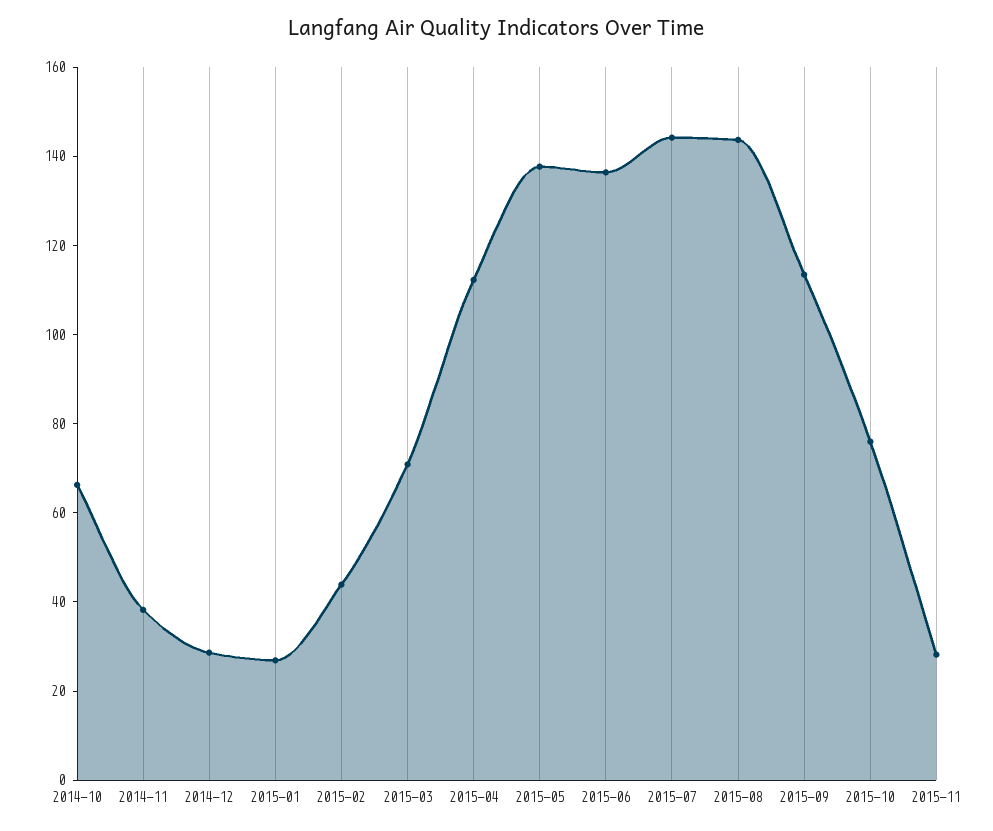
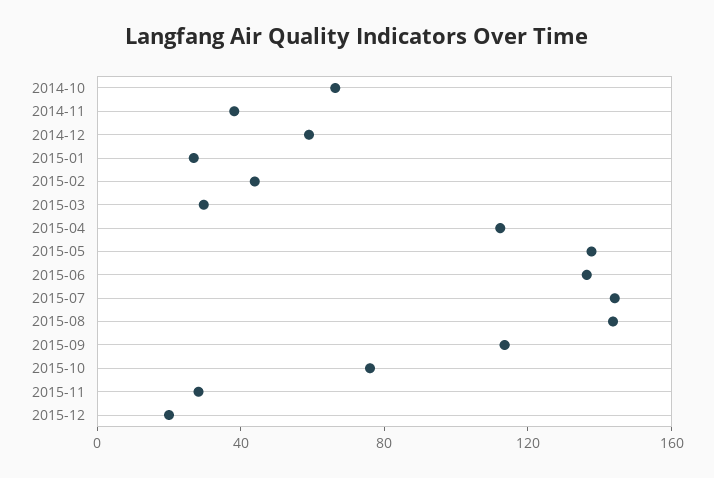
2014-12: 30 -> 60
2015-03: 70 -> 30
2015-12: none -> 20

